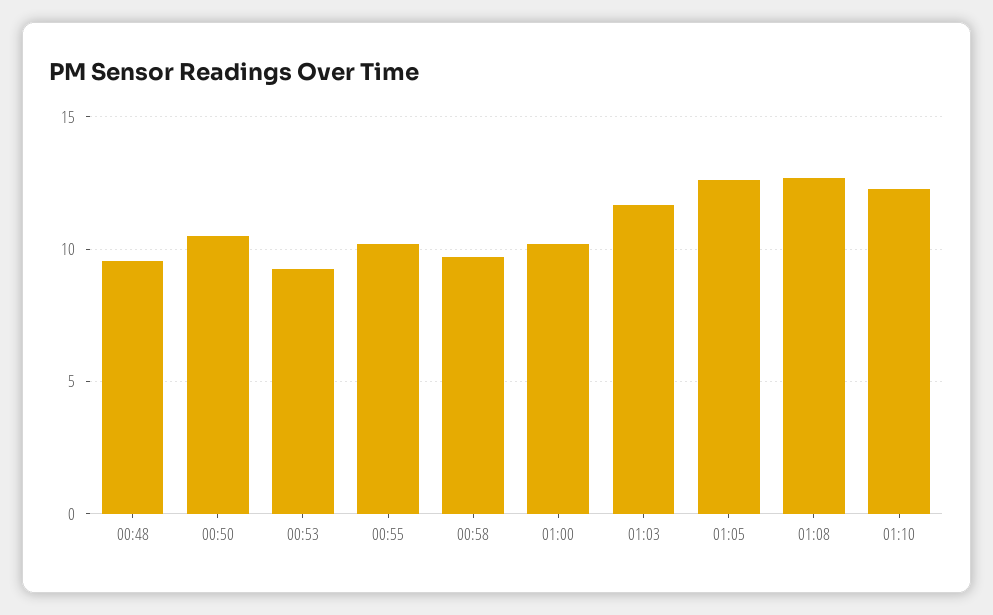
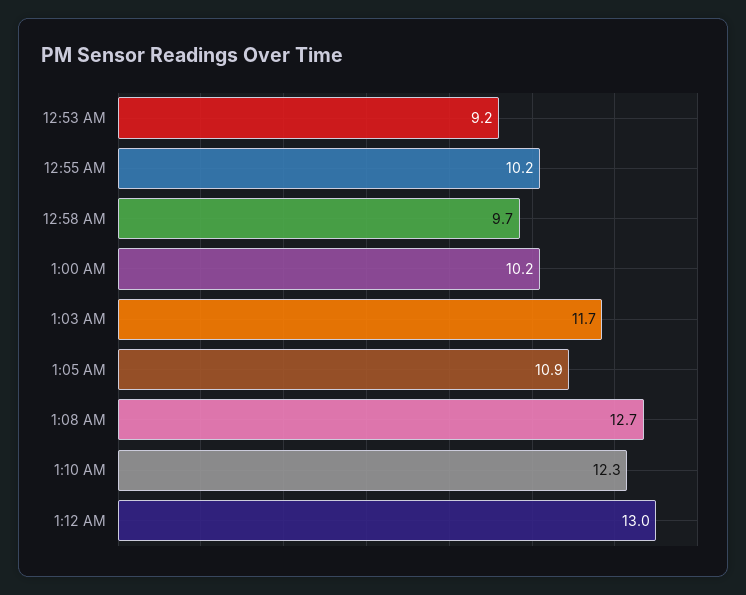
00:48: 9.5 -> none
00:50: 10.5 -> none
01:05: 12.5 -> 10.9
1:12 AM: none -> 13

